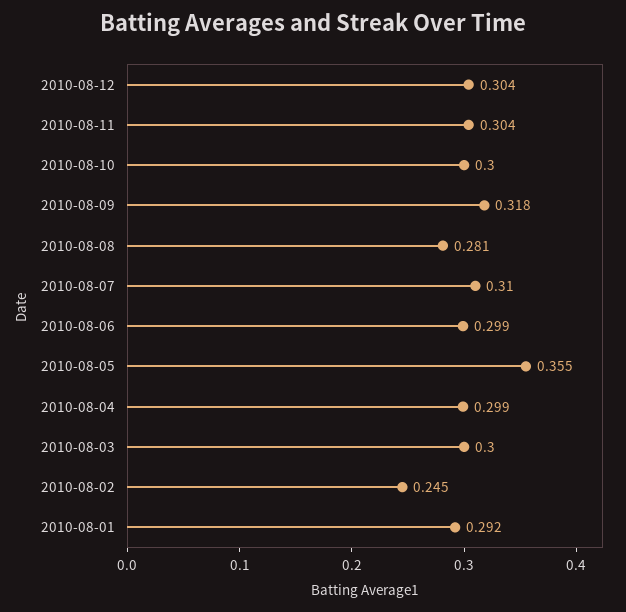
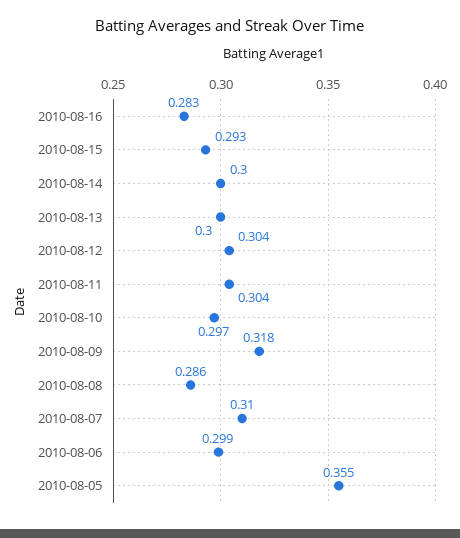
2010-08-10: 0.3 -> 0.297
2010-08-08: 0.281 -> 0.286
2010-08-04: 0.299 -> none
2010-08-03: 0.3 -> none
2010-08-02: 0.245 -> none
2010-08-01: 0.292 -> none
2010-08-16: none -> 0.283
2010-08-15: none -> 0.293
2010-08-14: none -> 0.3
2010-08-13: none -> 0.3

